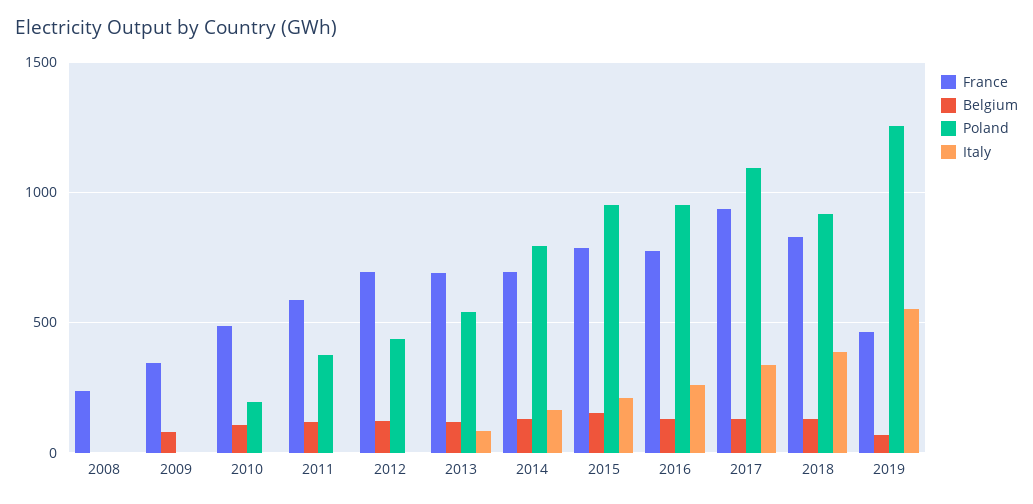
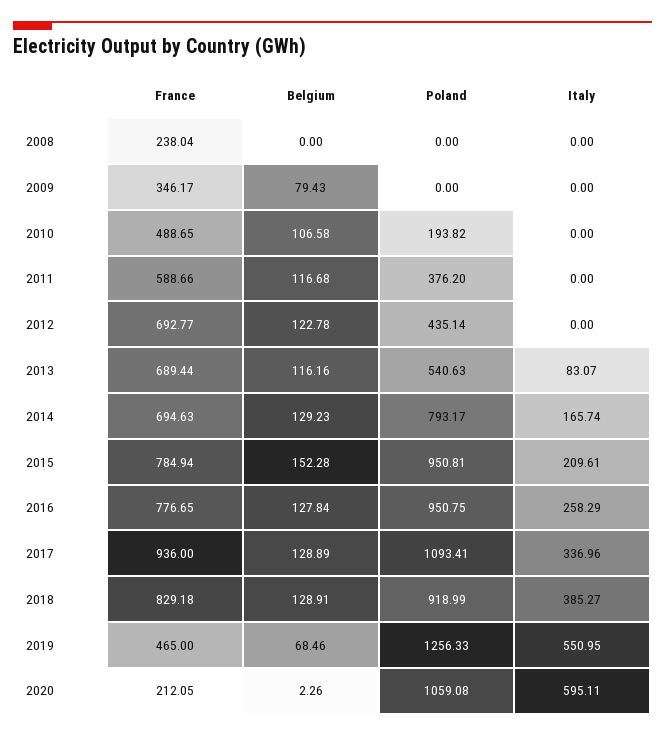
France, 2020: none -> 212.05
Belgium, 2020: none -> 2.26
Poland, 2020: none -> 1059.08
Italy, 2020: none -> 595.11

